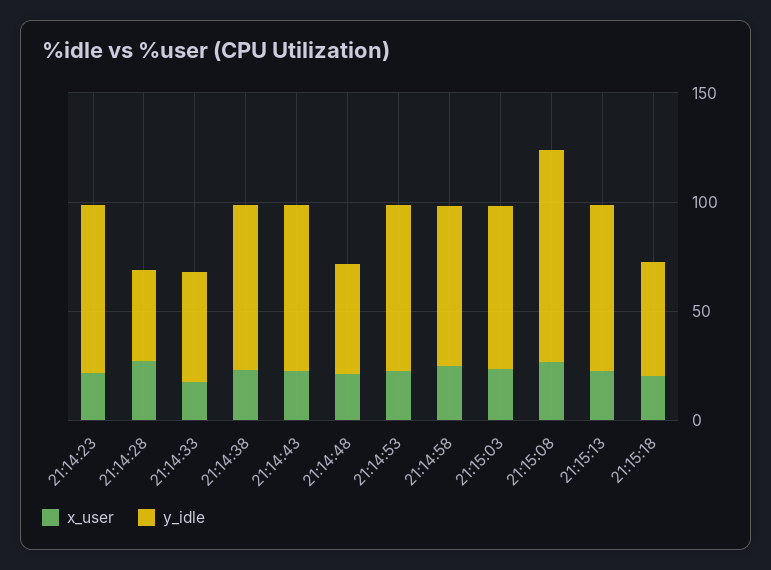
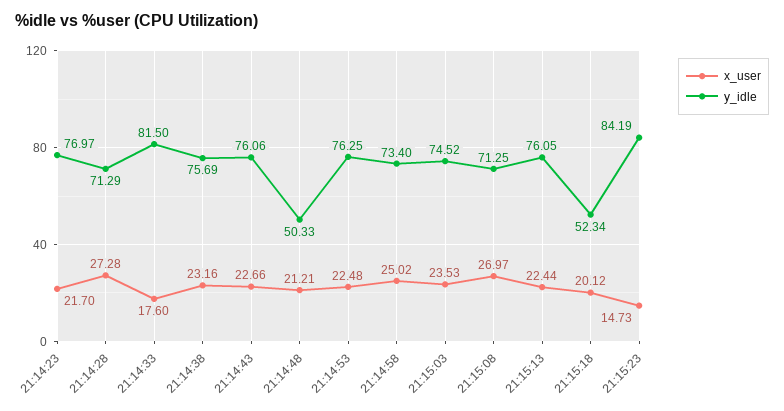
y_idle, 21:14:28: 40 -> 71.29
y_idle, 21:14:33: 50 -> 81.5
y_idle, 21:15:08: 100 -> 71.25
x_user, 21:15:23: none -> 14.73
y_idle, 21:15:23: none -> 84.19

